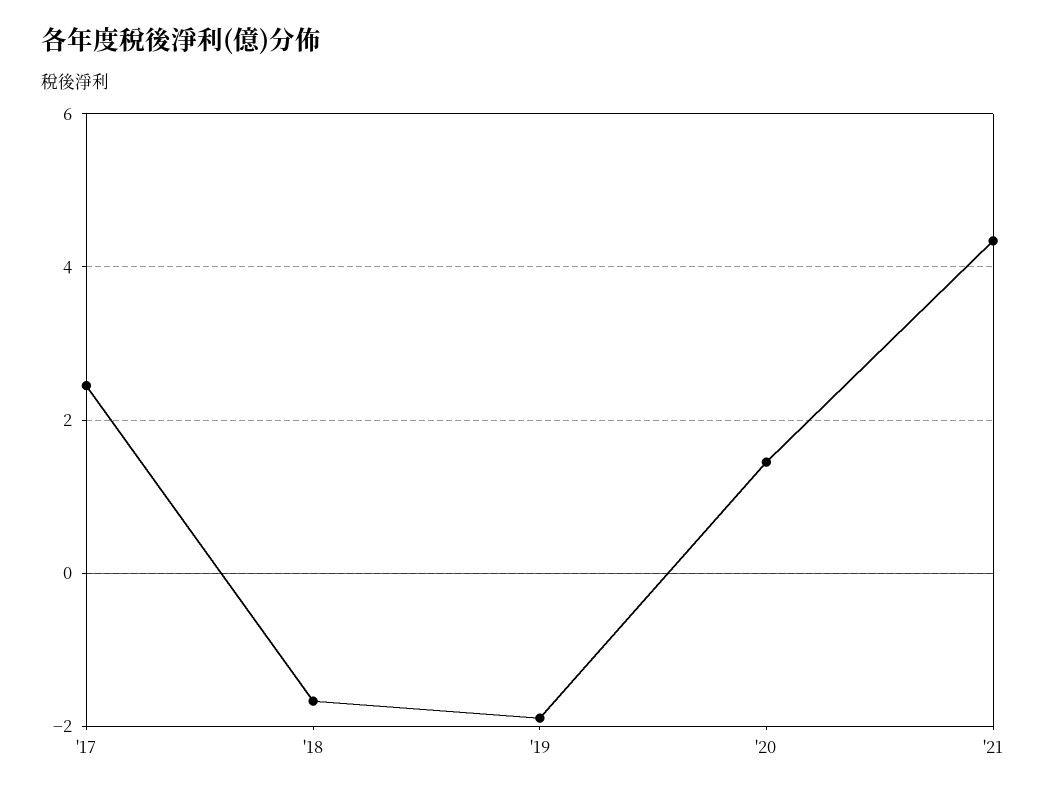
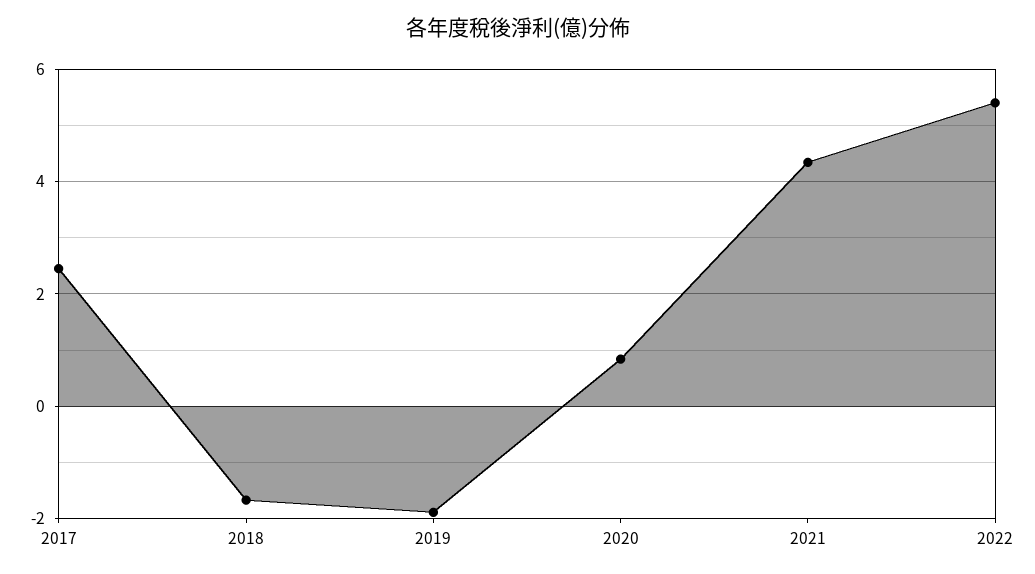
'20: 1.4 -> 0.8
2022: none -> 5.4

